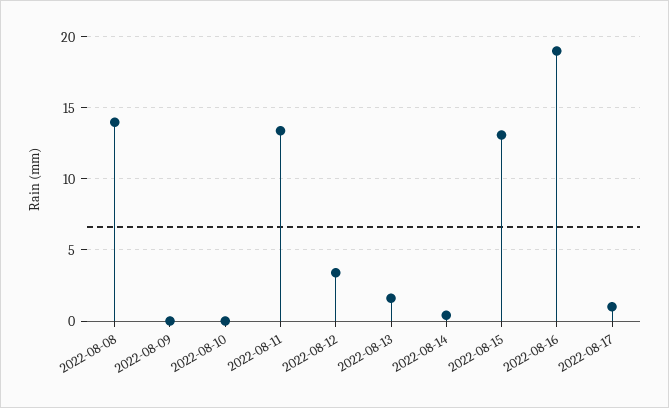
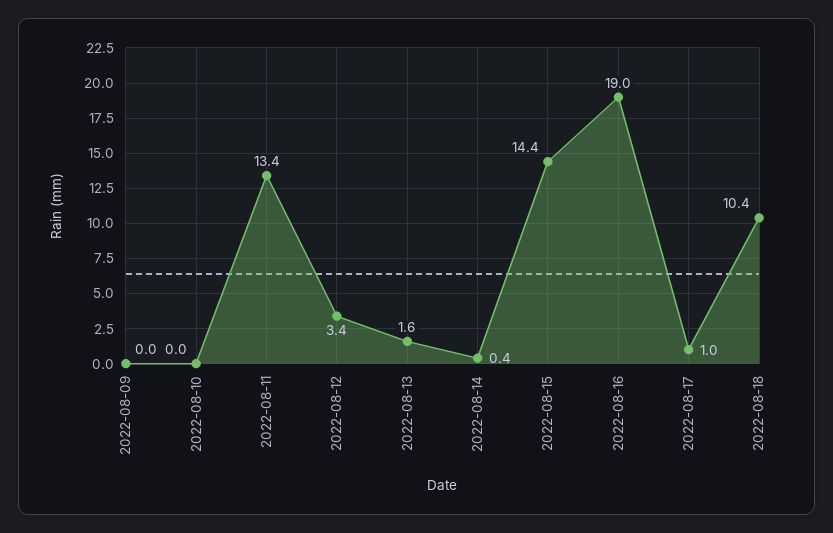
2022-08-08: 14 -> none
2022-08-15: 13 -> 14.4
2022-08-18: none -> 10.4

